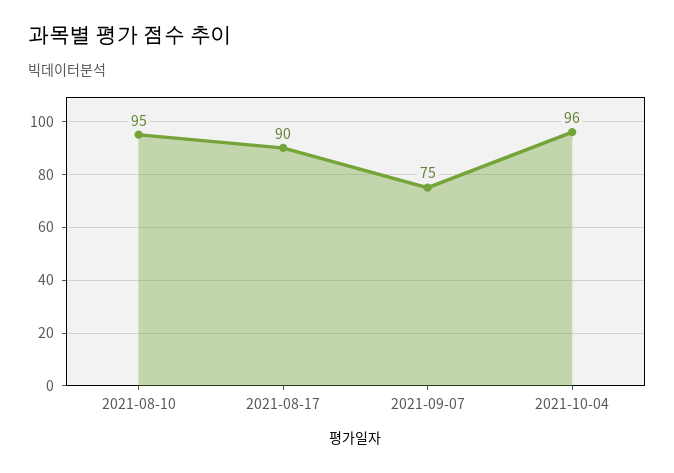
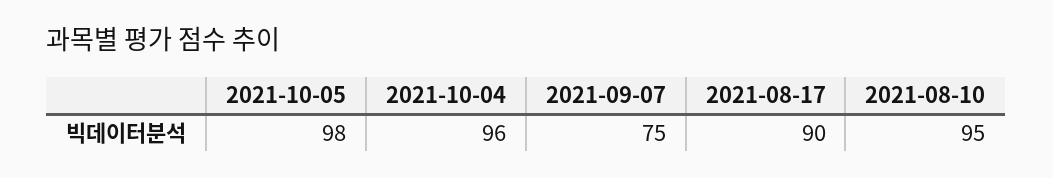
2021-10-05: none -> 98

